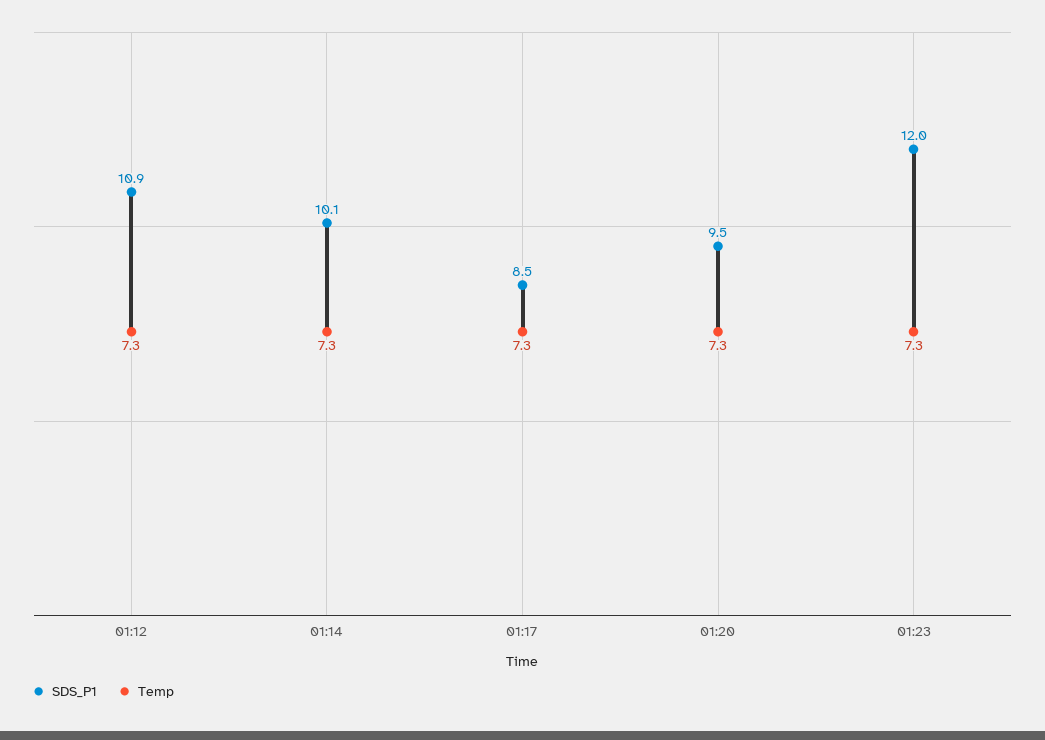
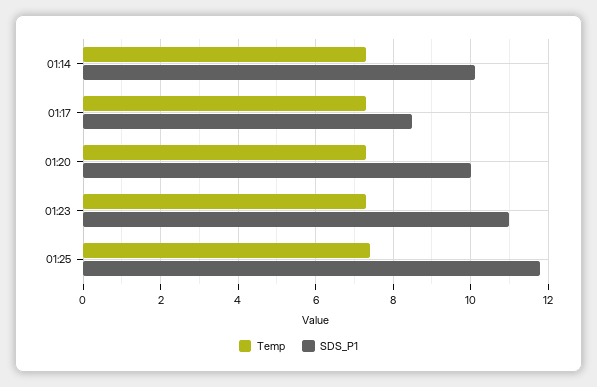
SDS_P1, 01:12: 10.9 -> none
Temp, 01:12: 7.3 -> none
SDS_P1, 01:20: 9.5 -> 10
SDS_P1, 01:23: 12 -> 11
Temp, 01:25: none -> 7.4
SDS_P1, 01:25: none -> 11.8

